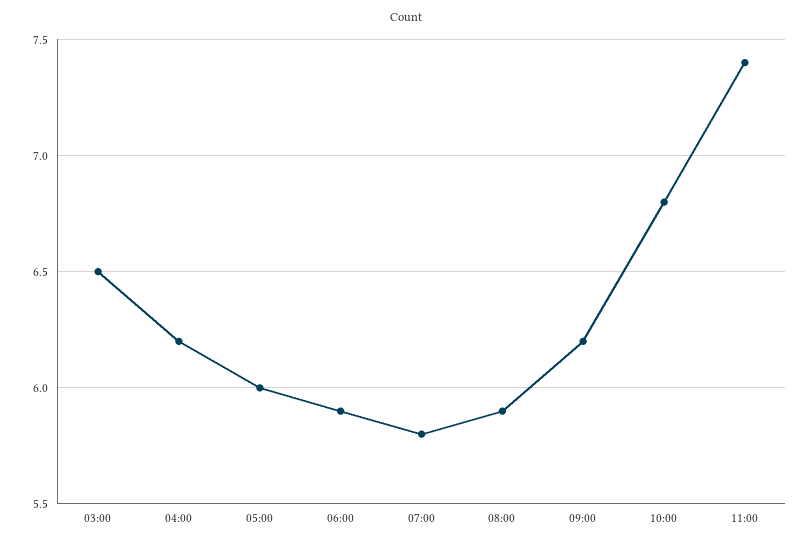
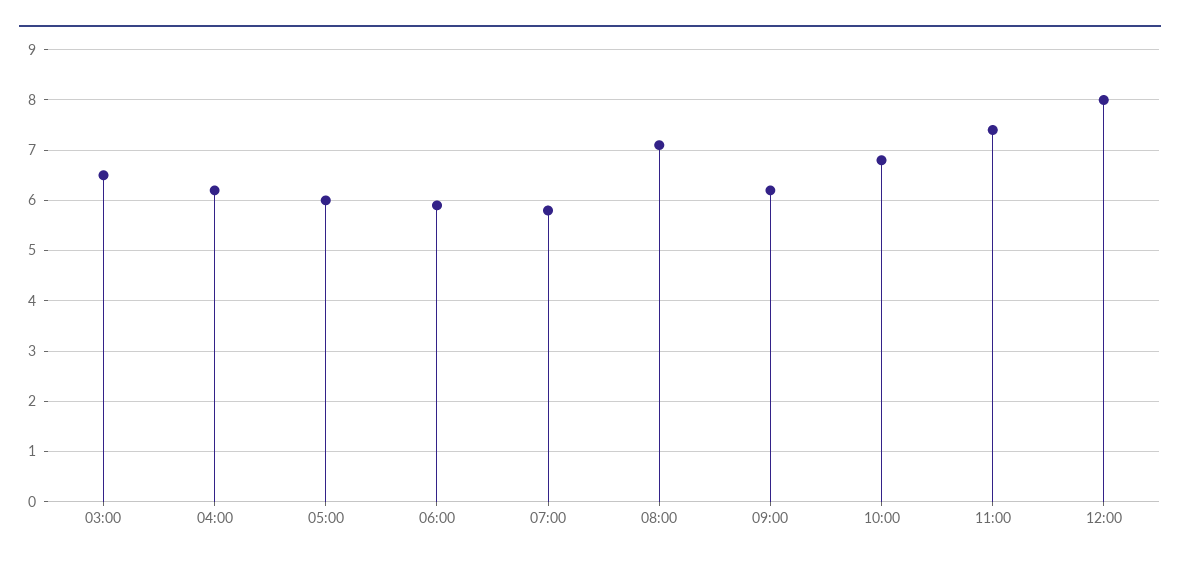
08:00: 5.9 -> 7
12:00: none -> 8

